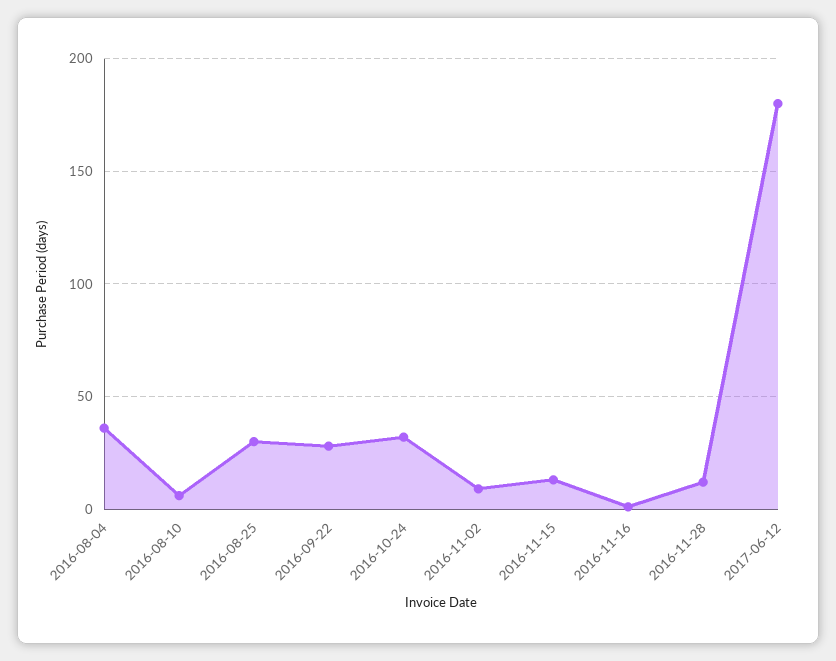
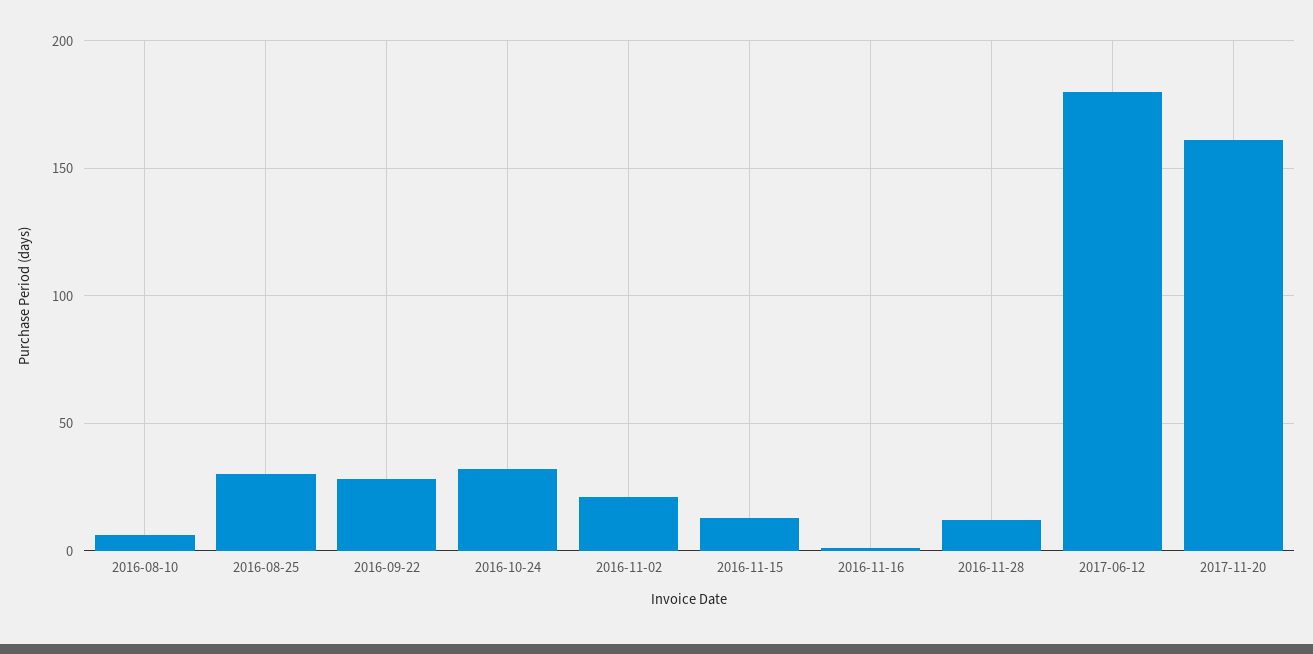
2016-08-04: 35 -> none
2016-11-02: 10 -> 20
2017-11-20: none -> 160

